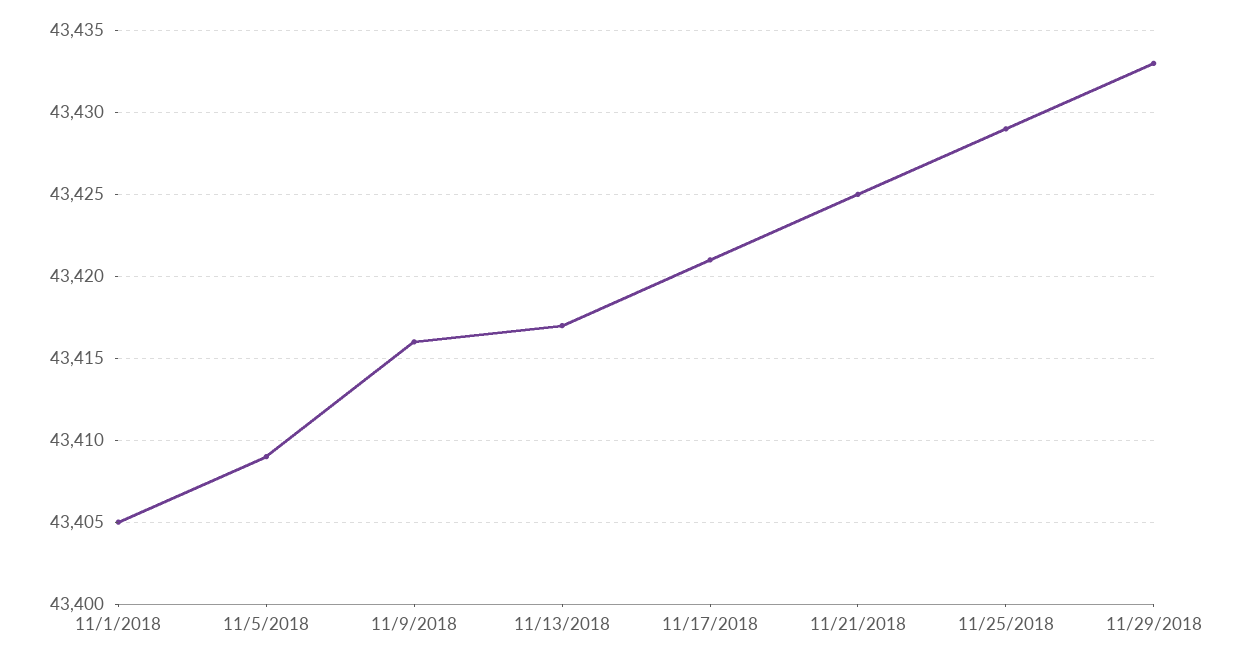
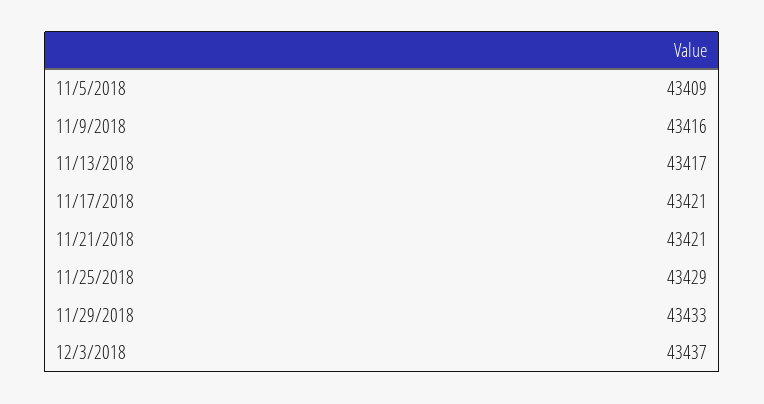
11/1/2018: 43405 -> none
11/21/2018: 43425 -> 43421
12/3/2018: none -> 43437

